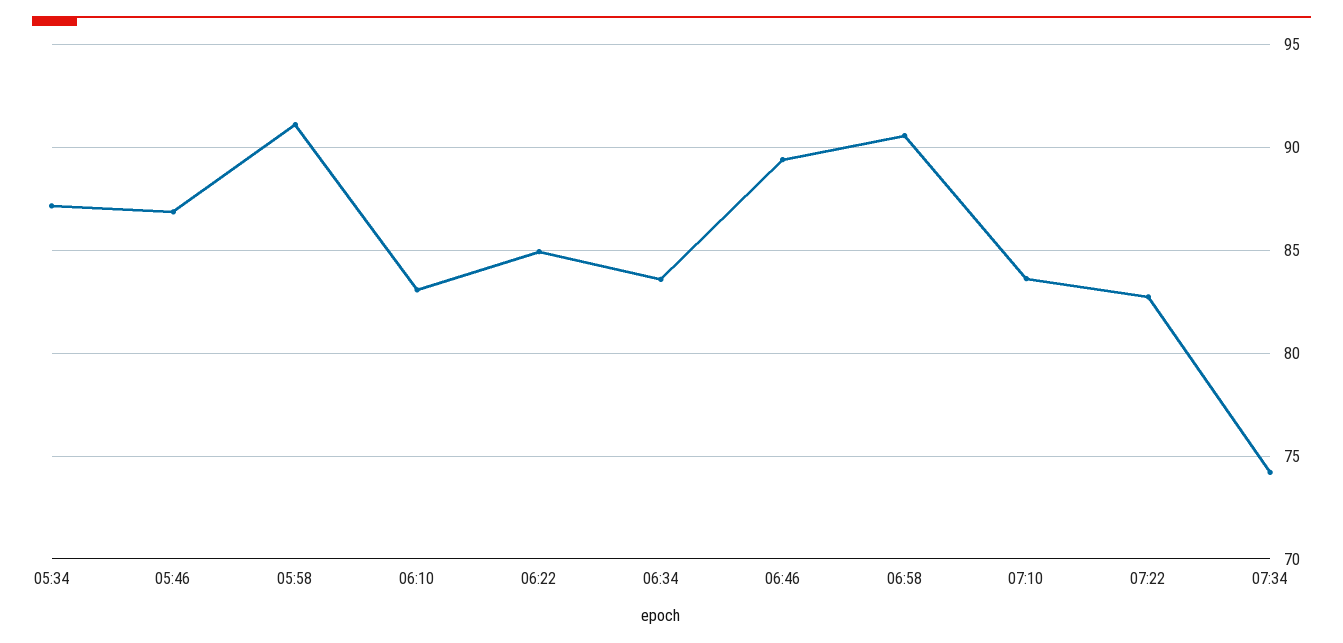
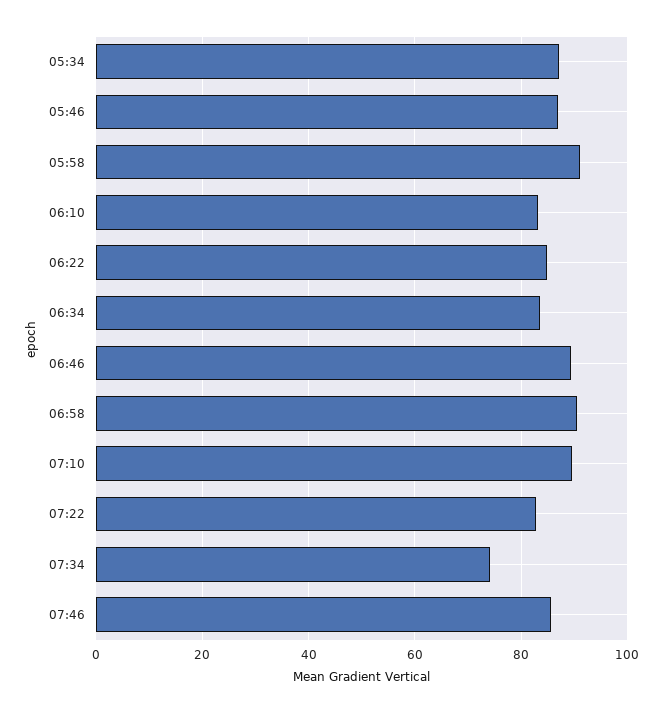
07:10: 83.5 -> 90
07:46: none -> 86

